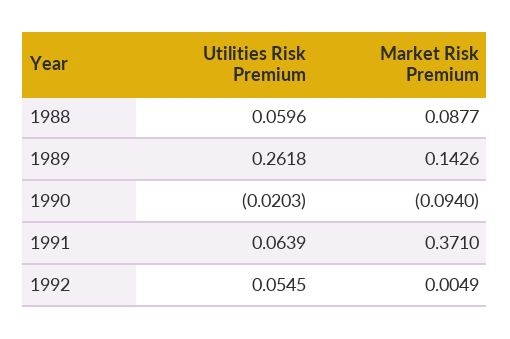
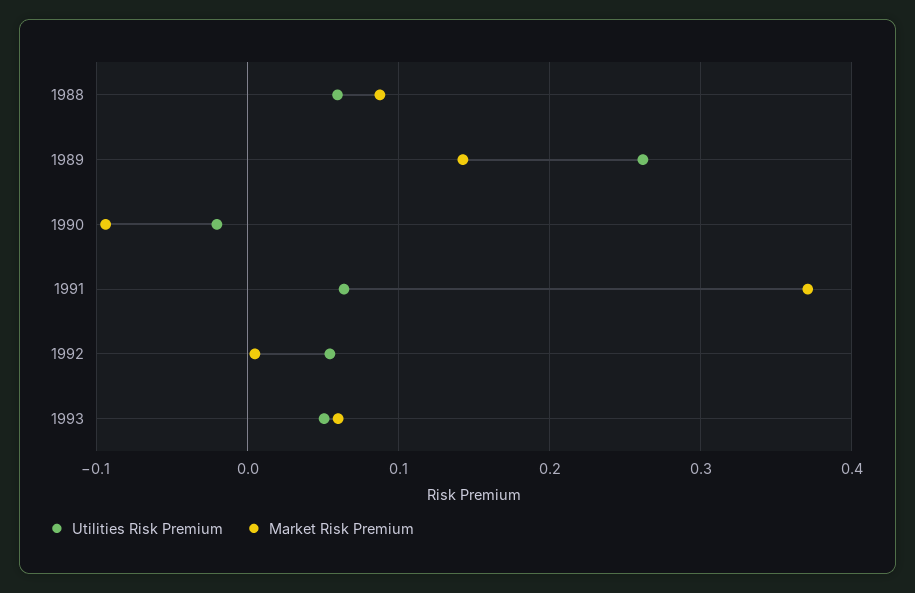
Utilities Risk Premium, 1993: none -> 0.05
Market Risk Premium, 1993: none -> 0.06

